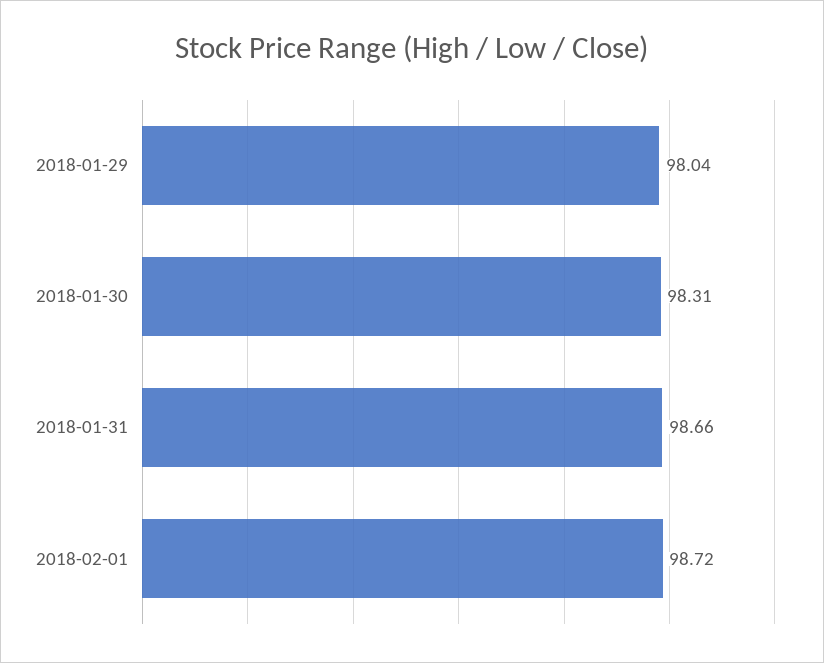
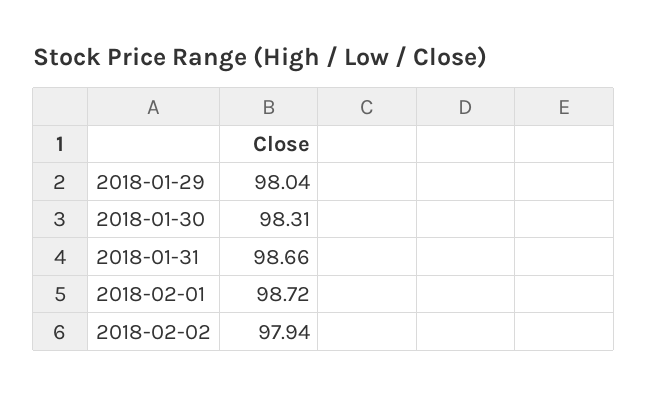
2018-02-02: none -> 97.94

